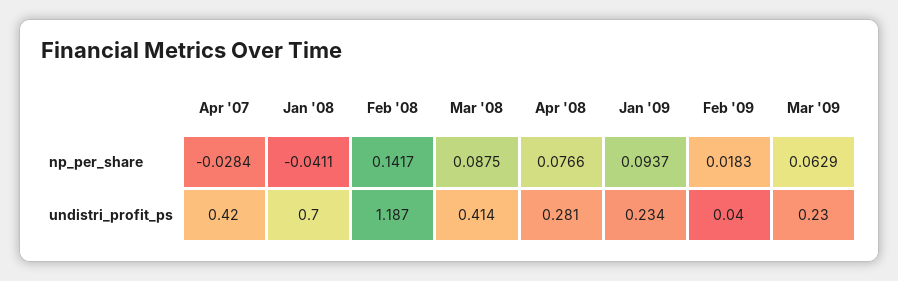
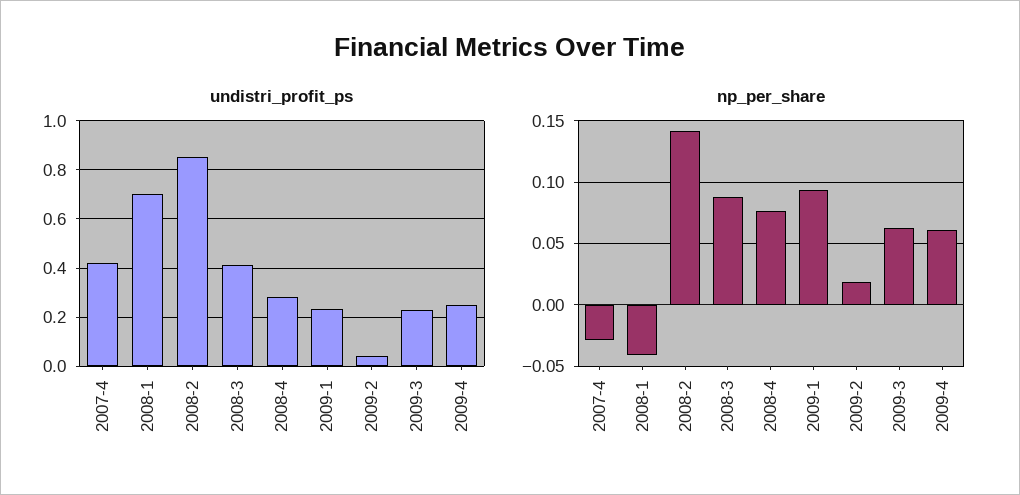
undistri_profit_ps, Feb '08: 1.187 -> 0.85
undistri_profit_ps, 2009-4: none -> 0.25
np_per_share, 2009-4: none -> 0.06

